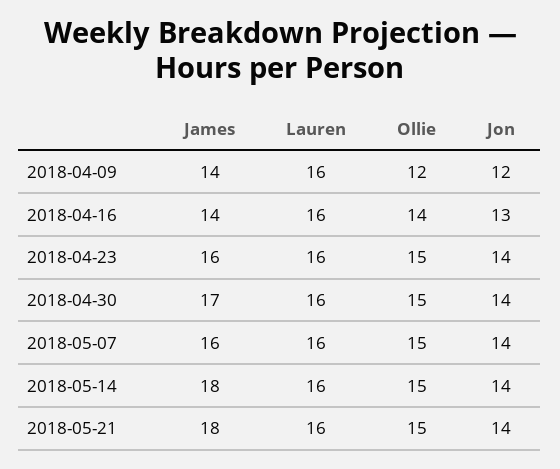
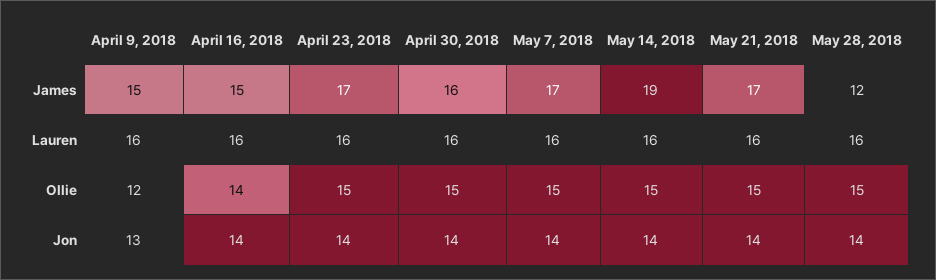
James, 2018-04-09: 14 -> 15
Jon, 2018-04-09: 12 -> 13
James, 2018-04-16: 14 -> 15
Jon, 2018-04-16: 13 -> 14
James, 2018-04-23: 16 -> 17
James, 2018-04-30: 17 -> 16
James, 2018-05-07: 16 -> 17
James, 2018-05-14: 18 -> 19
James, 2018-05-21: 18 -> 17
James, May 28, 2018: none -> 12
Lauren, May 28, 2018: none -> 16
Ollie, May 28, 2018: none -> 15
Jon, May 28, 2018: none -> 14

